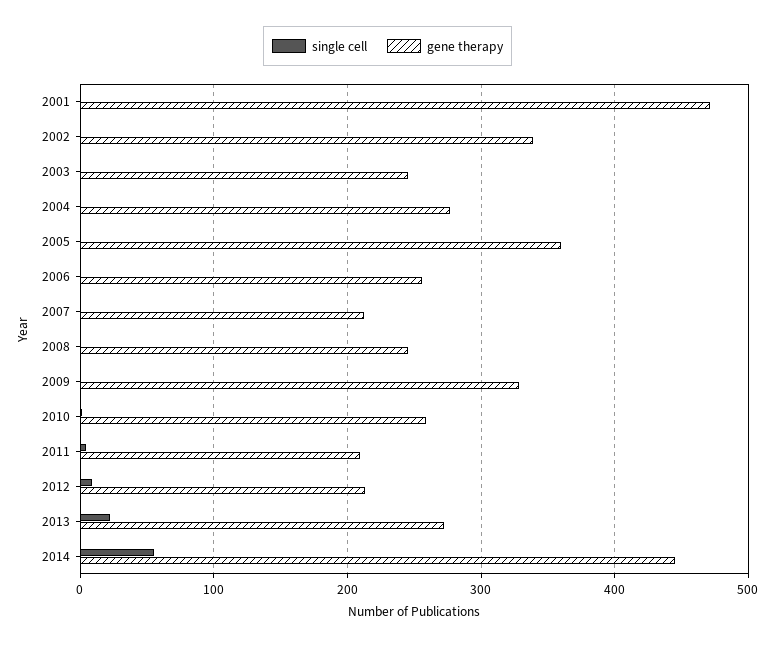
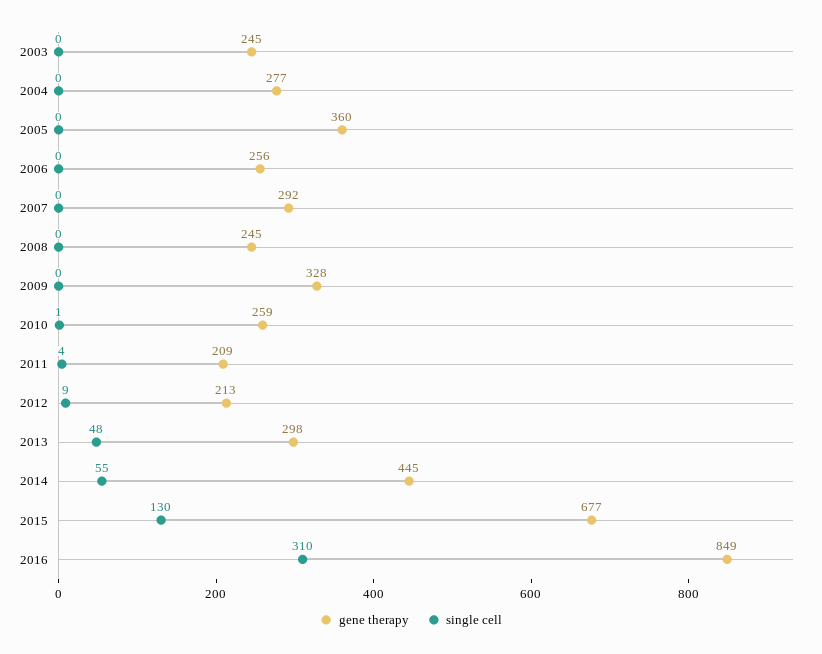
single cell, 2001: 0 -> none
gene therapy, 2001: 470 -> none
single cell, 2002: 0 -> none
gene therapy, 2002: 340 -> none
gene therapy, 2007: 210 -> 292
single cell, 2013: 20 -> 48
gene therapy, 2013: 270 -> 298
gene therapy, 2015: none -> 677
single cell, 2015: none -> 130
gene therapy, 2016: none -> 849
single cell, 2016: none -> 310

